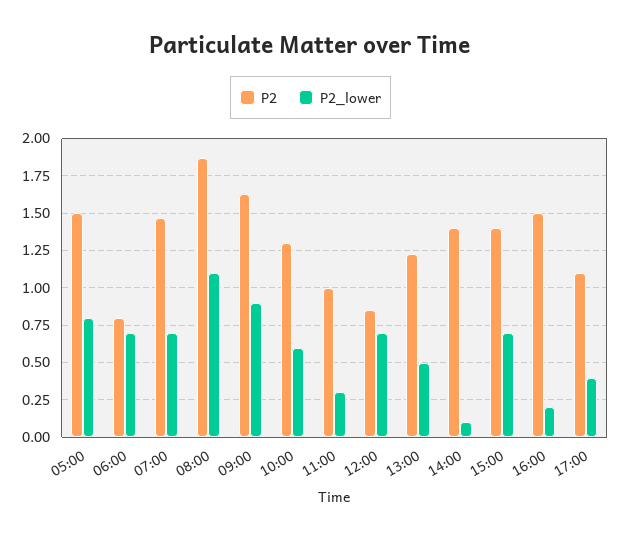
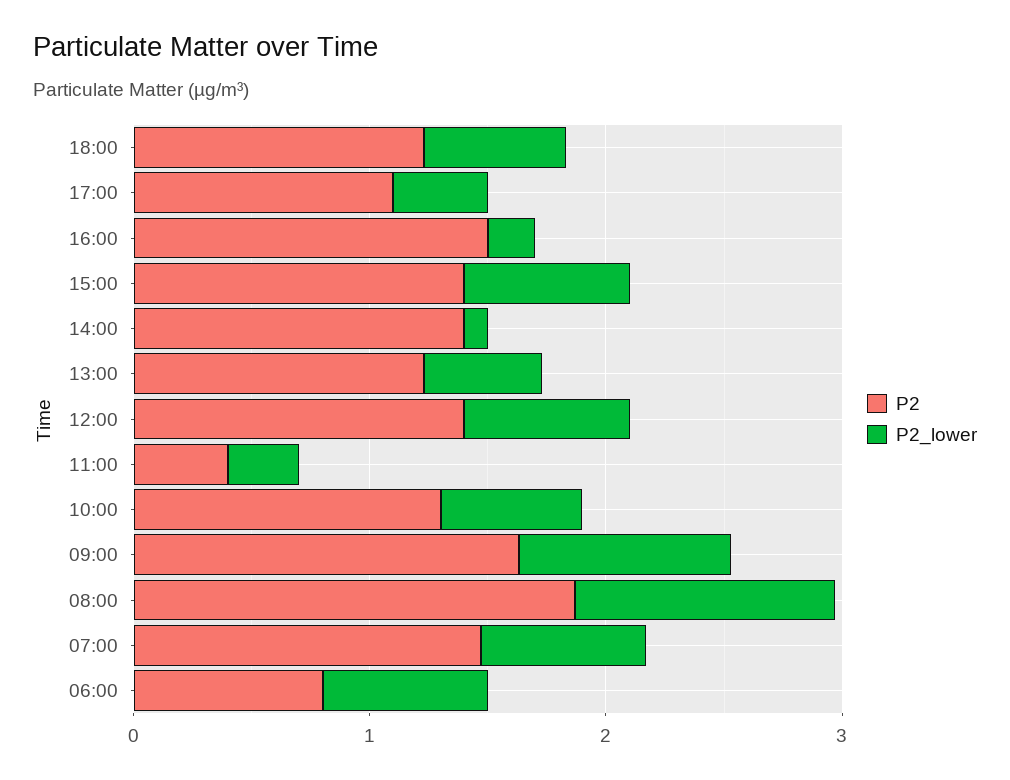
P2, 05:00: 1.5 -> none
P2_lower, 05:00: 0.8 -> none
P2, 11:00: 1 -> 0.4
P2, 12:00: 0.85 -> 1.4
P2, 18:00: none -> 1.2
P2_lower, 18:00: none -> 0.6

